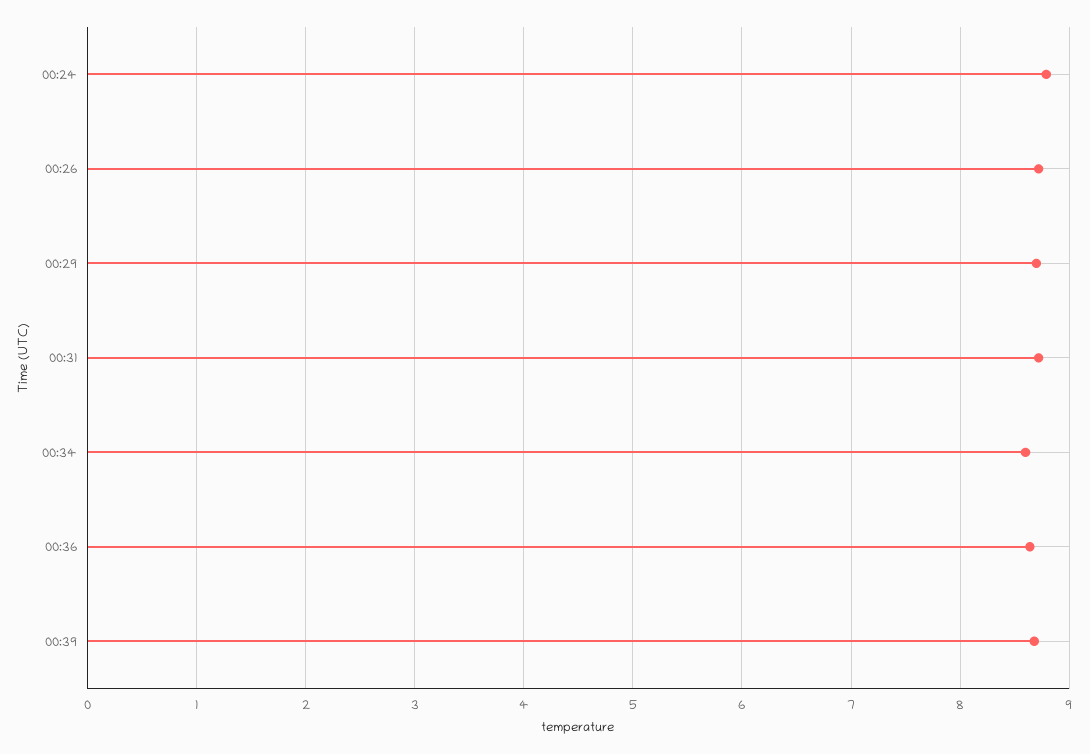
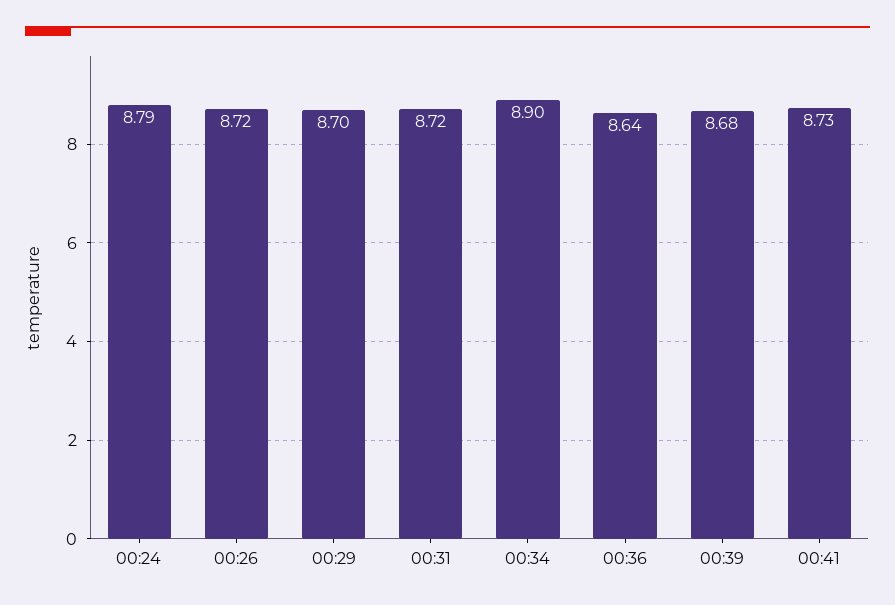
00:34: 8.6 -> 8.9
00:41: none -> 8.73

